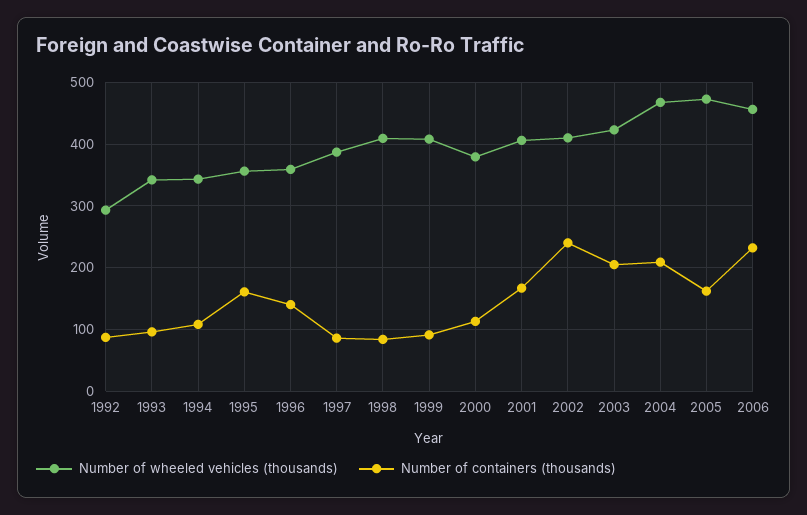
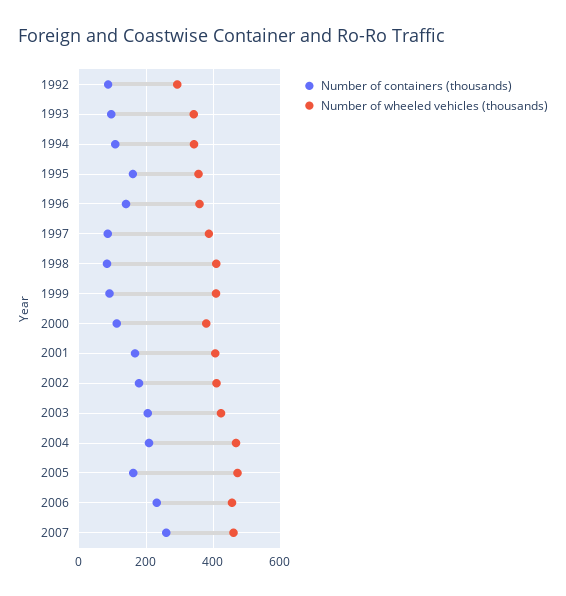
Number of containers (thousands), 2002: 240 -> 180
Number of containers (thousands), 2007: none -> 260
Number of wheeled vehicles (thousands), 2007: none -> 460

